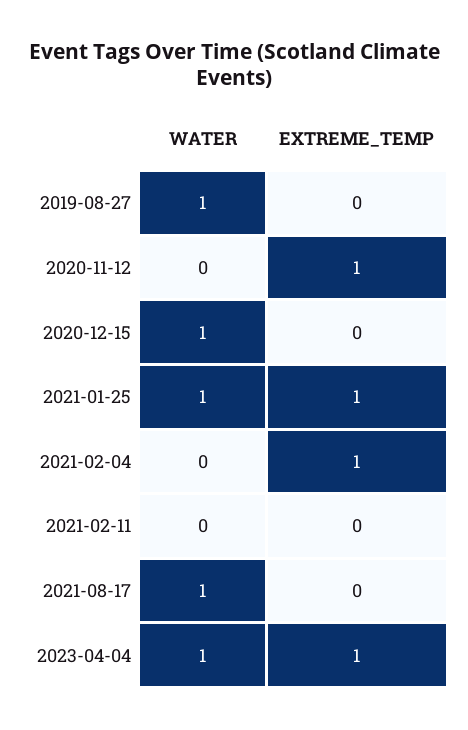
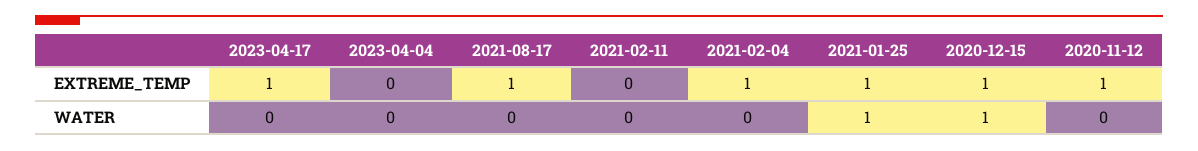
WATER, 2019-08-27: 1 -> none
EXTREME_TEMP, 2019-08-27: 0 -> none
EXTREME_TEMP, 2020-12-15: 0 -> 1
WATER, 2021-08-17: 1 -> 0
EXTREME_TEMP, 2021-08-17: 0 -> 1
WATER, 2023-04-04: 1 -> 0
EXTREME_TEMP, 2023-04-04: 1 -> 0
EXTREME_TEMP, 2023-04-17: none -> 1
WATER, 2023-04-17: none -> 0

